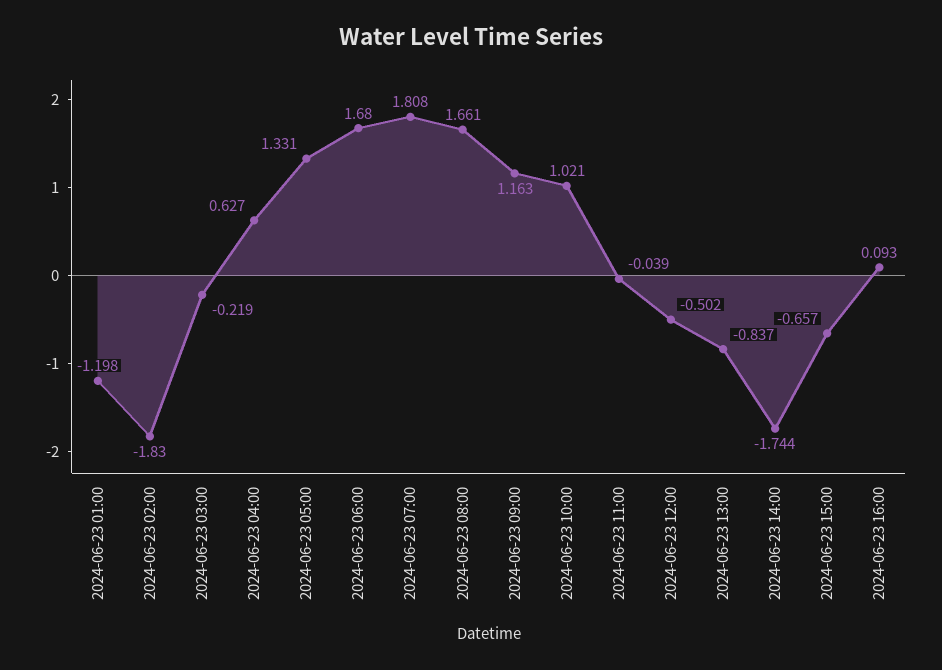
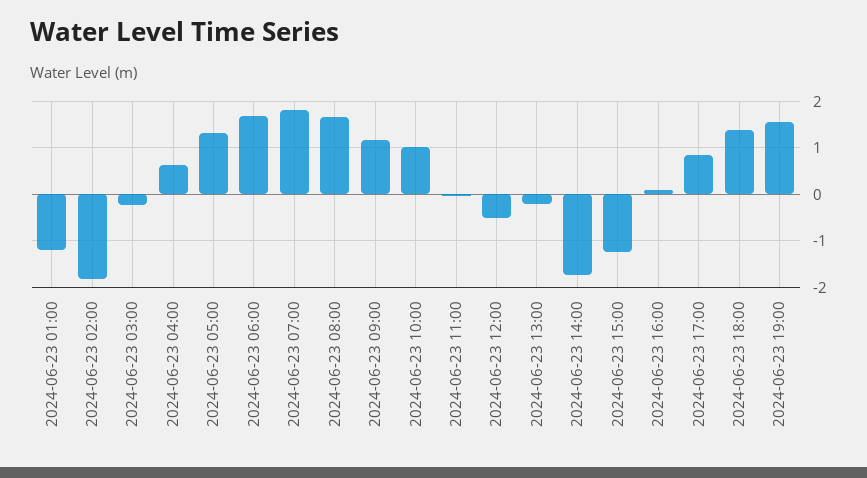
2024-06-23 13:00: -0.837 -> -0.2
2024-06-23 15:00: -0.657 -> -1.2
2024-06-23 17:00: none -> 0.8
2024-06-23 18:00: none -> 1.4
2024-06-23 19:00: none -> 1.6

